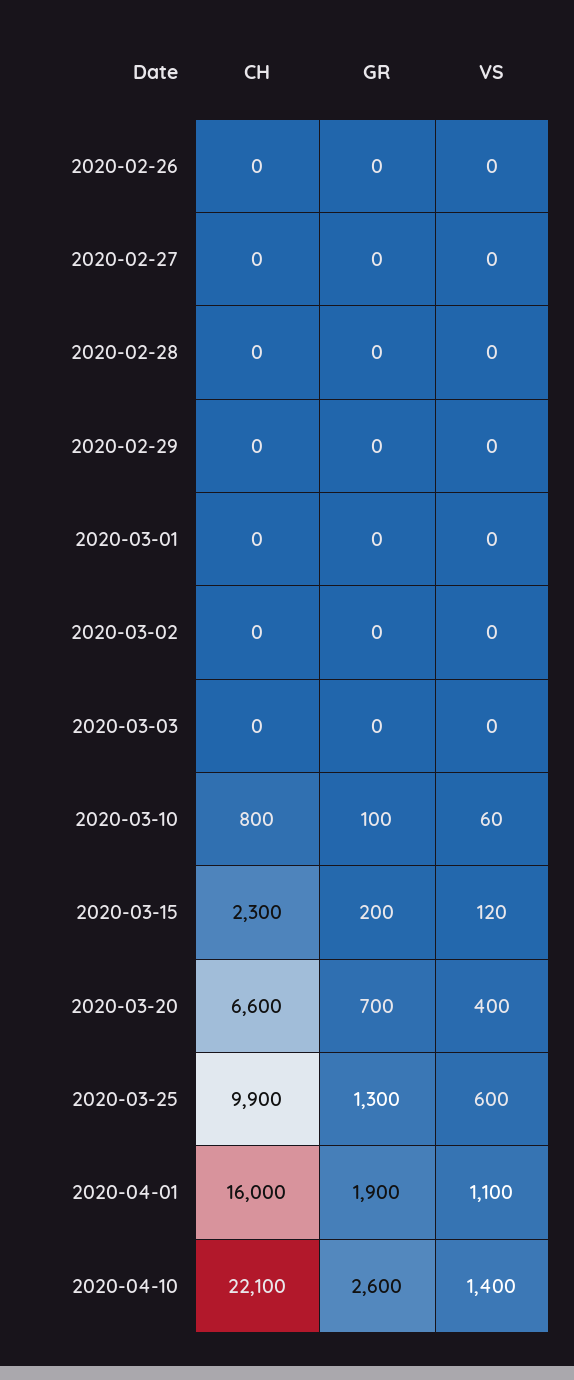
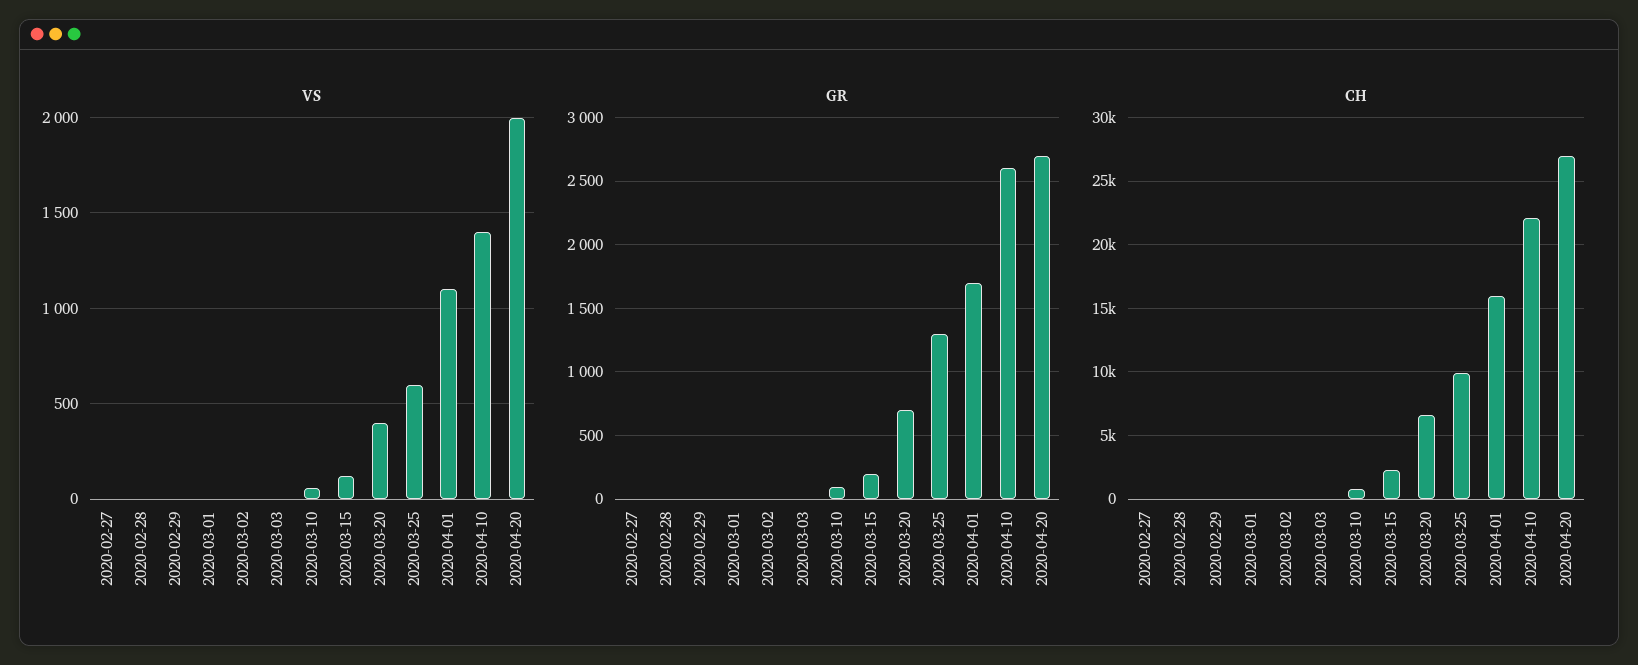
CH, 2020-02-26: 0 -> none
GR, 2020-02-26: 0 -> none
VS, 2020-02-26: 0 -> none
GR, 2020-04-01: 1900 -> 1700
VS, 2020-04-20: none -> 2000
GR, 2020-04-20: none -> 2700
CH, 2020-04-20: none -> 27000

